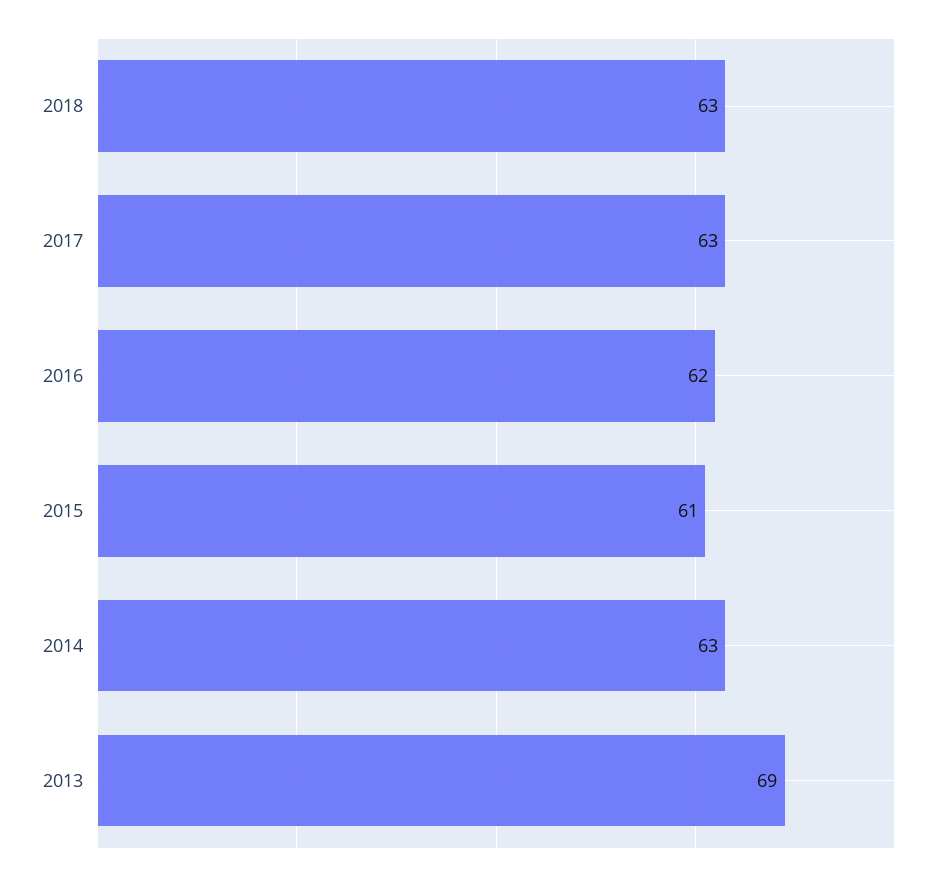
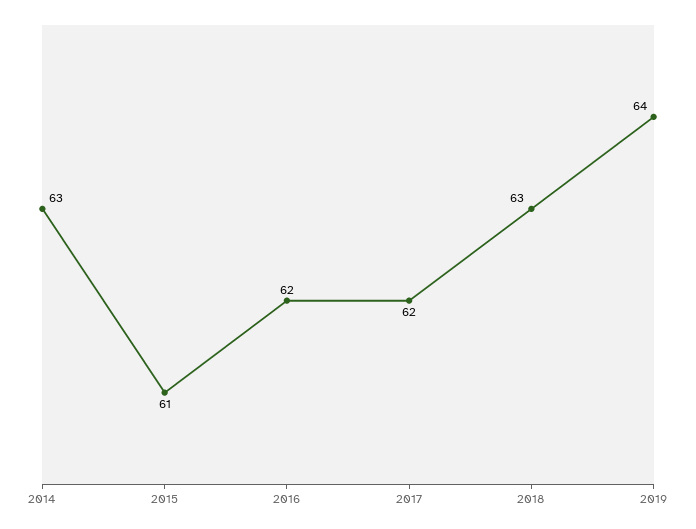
2017: 63 -> 62
2013: 69 -> none
2019: none -> 64

